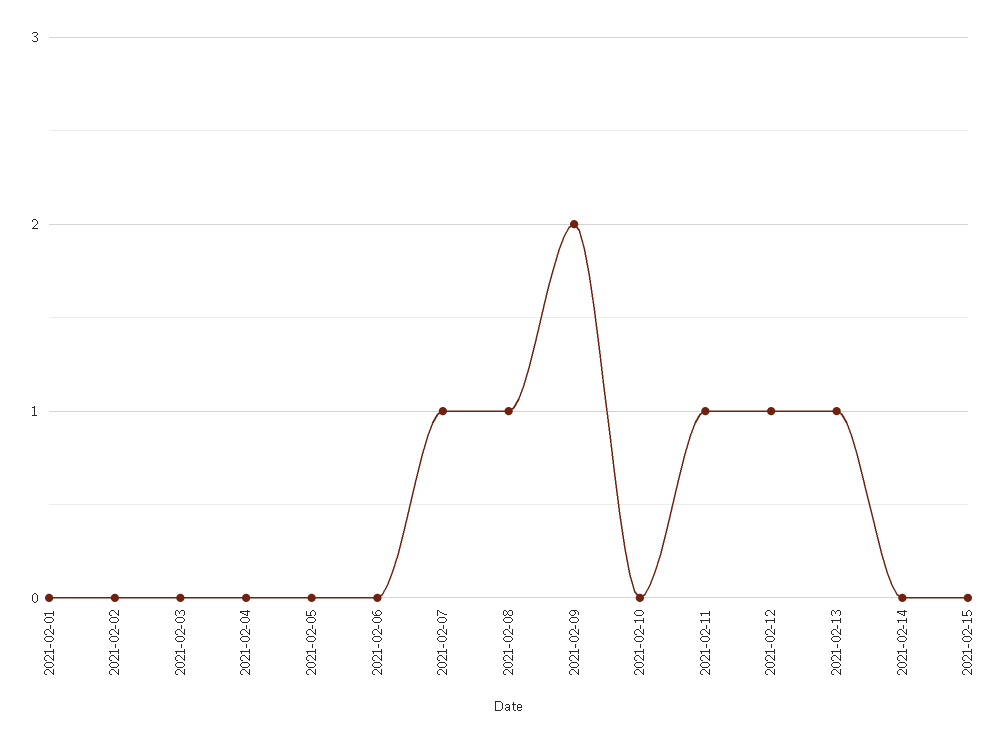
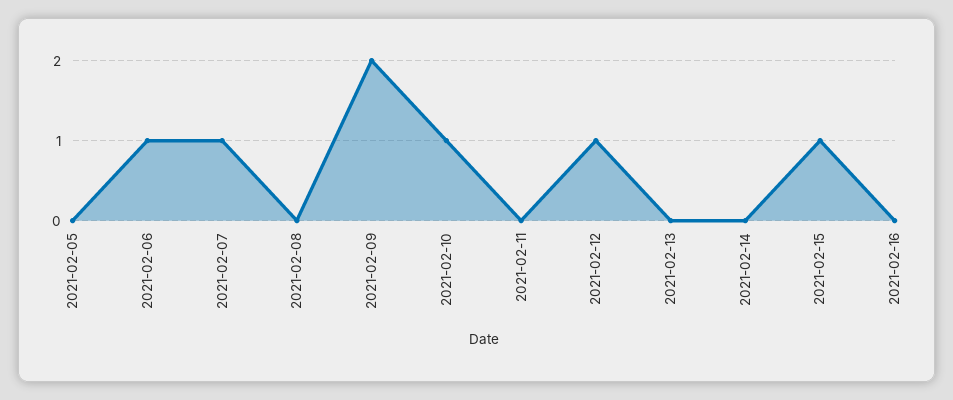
2021-02-01: 0 -> none
2021-02-02: 0 -> none
2021-02-03: 0 -> none
2021-02-04: 0 -> none
2021-02-06: 0 -> 1
2021-02-08: 1 -> 0
2021-02-10: 0 -> 1
2021-02-11: 1 -> 0
2021-02-13: 1 -> 0
2021-02-15: 0 -> 1
2021-02-16: none -> 0

